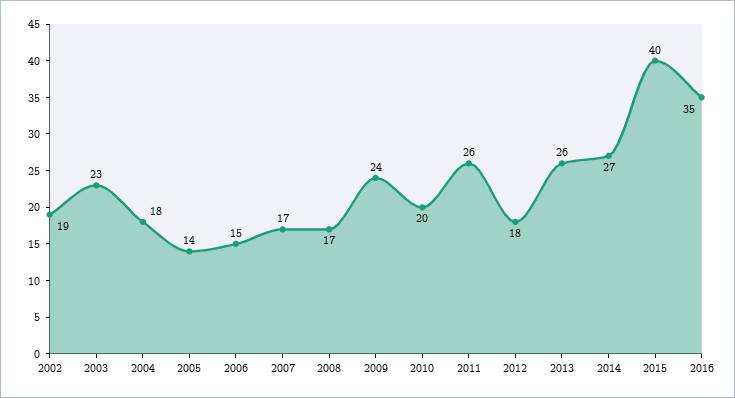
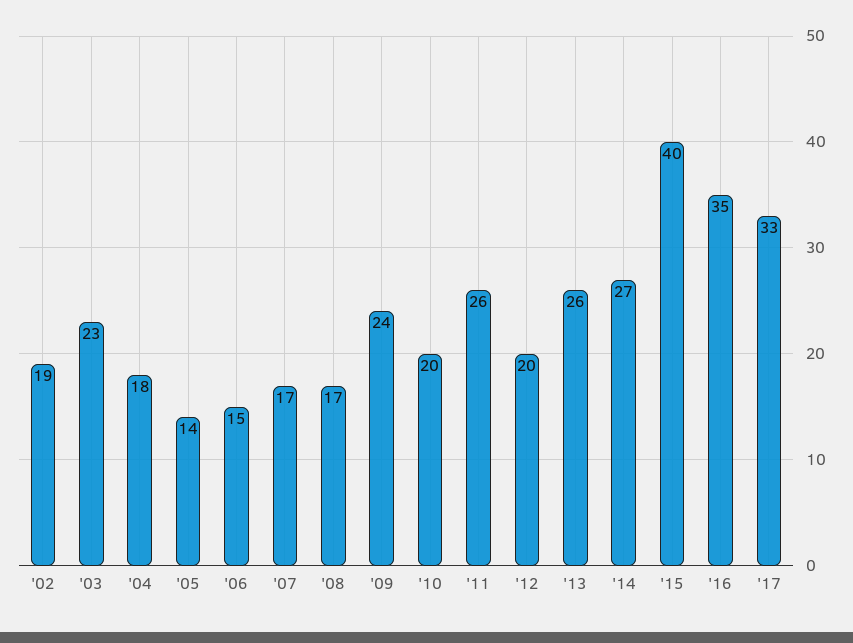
2012: 18 -> 20
'17: none -> 33

